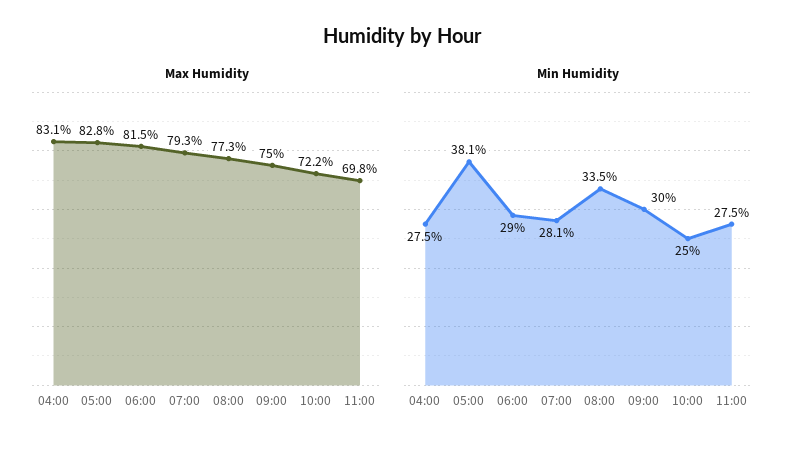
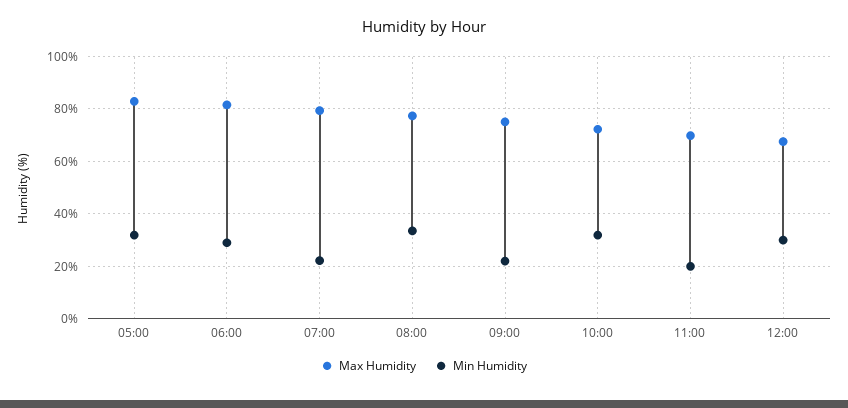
Max Humidity, 04:00: 83.1 -> none
Min Humidity, 04:00: 27.5 -> none
Min Humidity, 05:00: 38.1 -> 32.5
Min Humidity, 07:00: 28.1 -> 22.5
Min Humidity, 09:00: 30 -> 22.5
Min Humidity, 10:00: 25 -> 32.5
Min Humidity, 11:00: 27.5 -> 20
Max Humidity, 12:00: none -> 67.5
Min Humidity, 12:00: none -> 30

